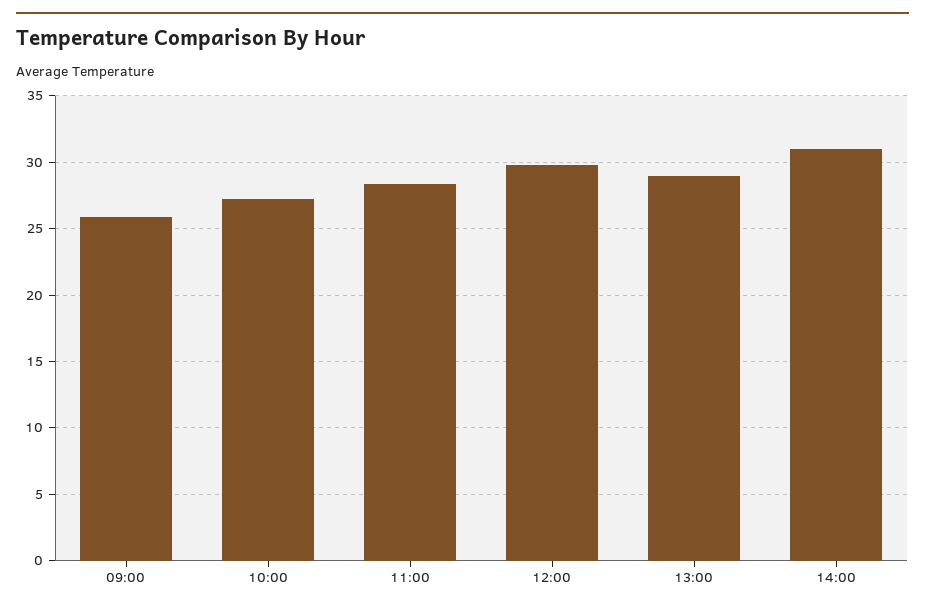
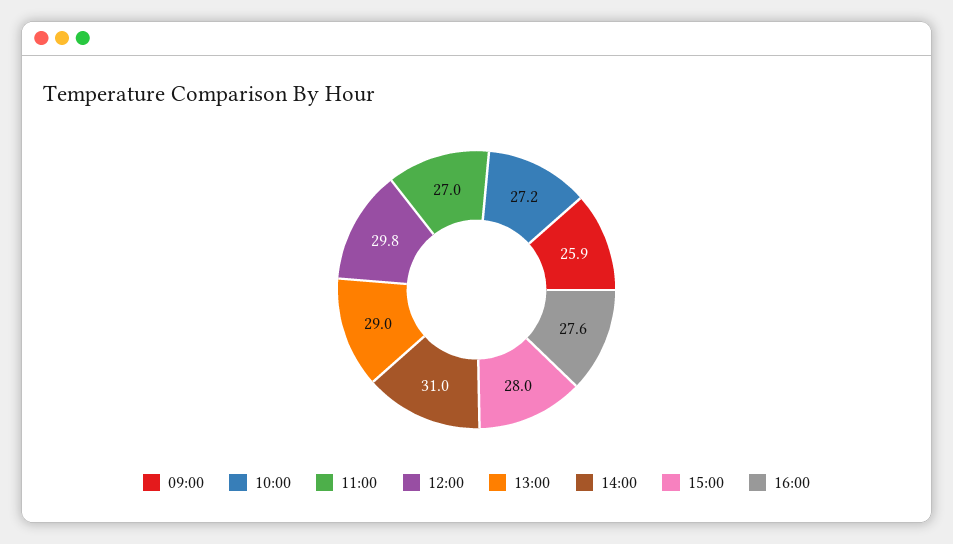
11:00: 28.5 -> 27
15:00: none -> 28
16:00: none -> 27.6

